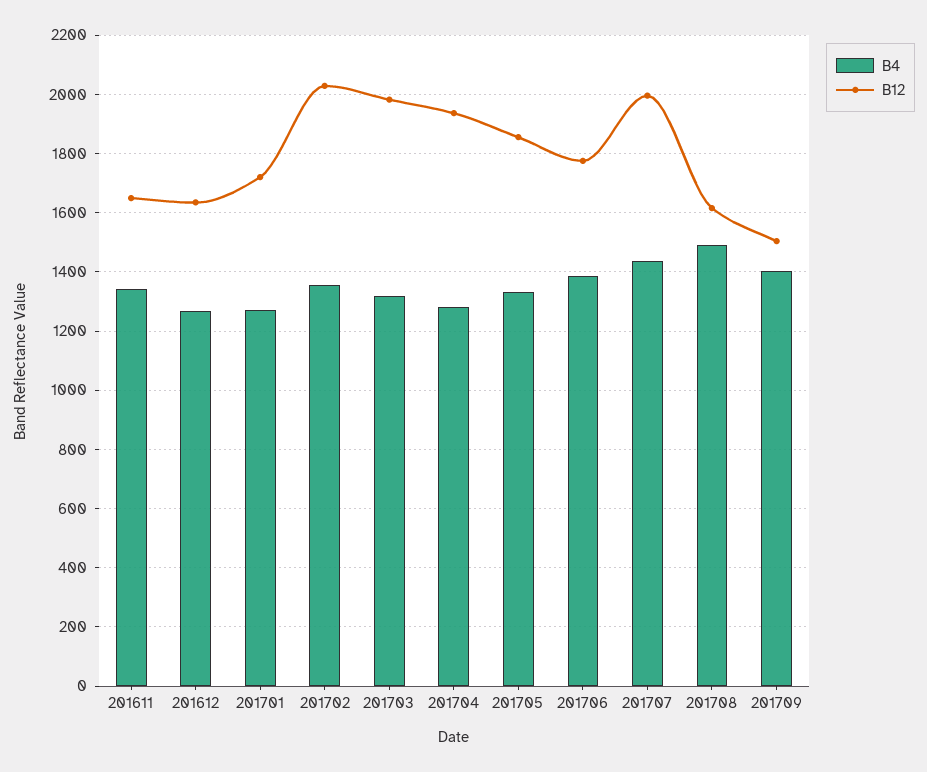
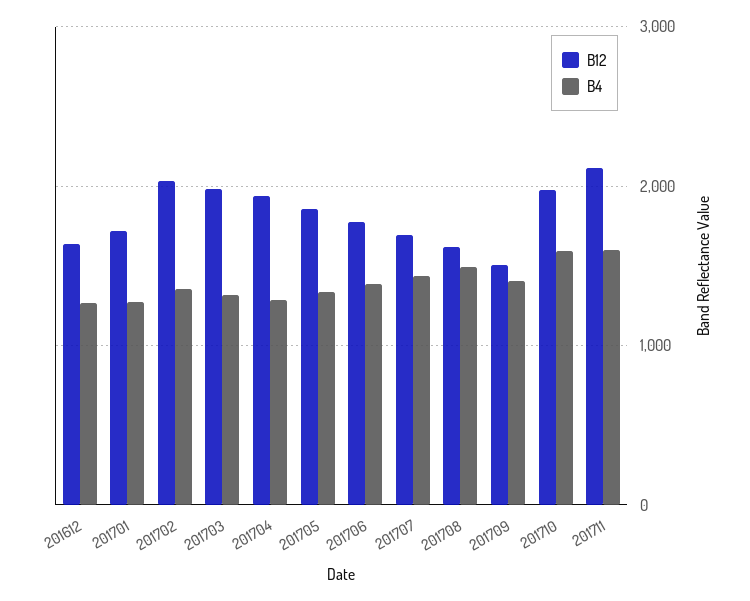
B4, 201611: 1350 -> none
B12, 201611: 1650 -> none
B12, 201707: 2000 -> 1700
B12, 201710: none -> 2000
B4, 201710: none -> 1600
B12, 201711: none -> 2100
B4, 201711: none -> 1600

